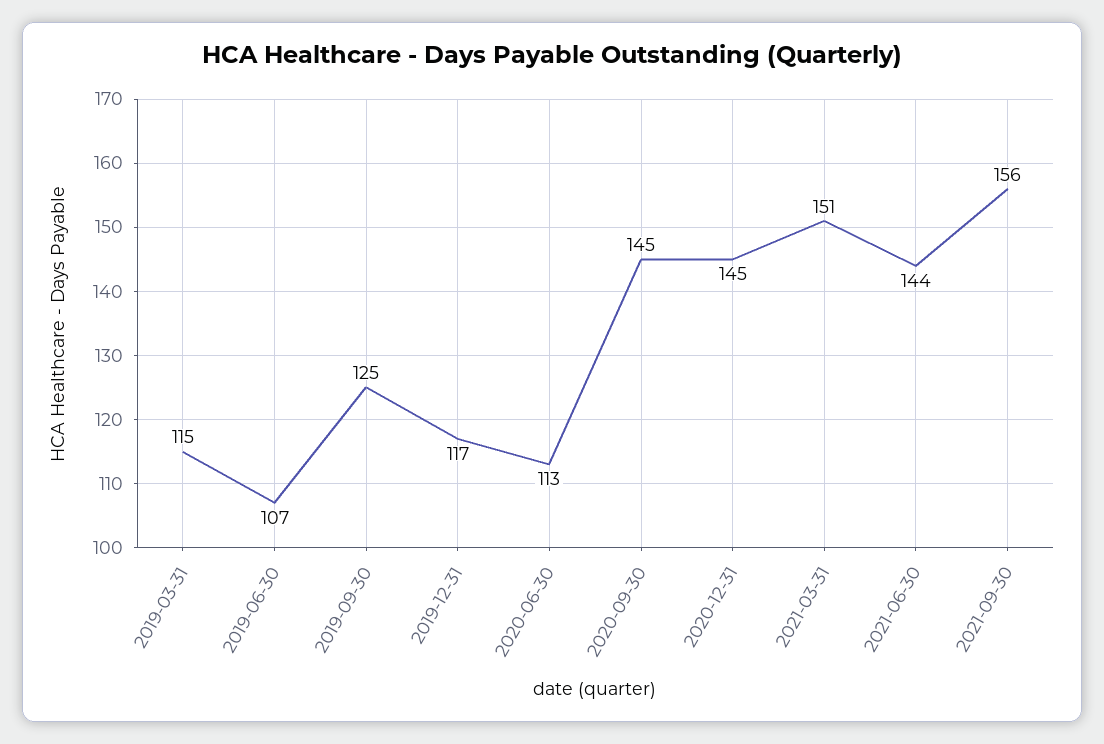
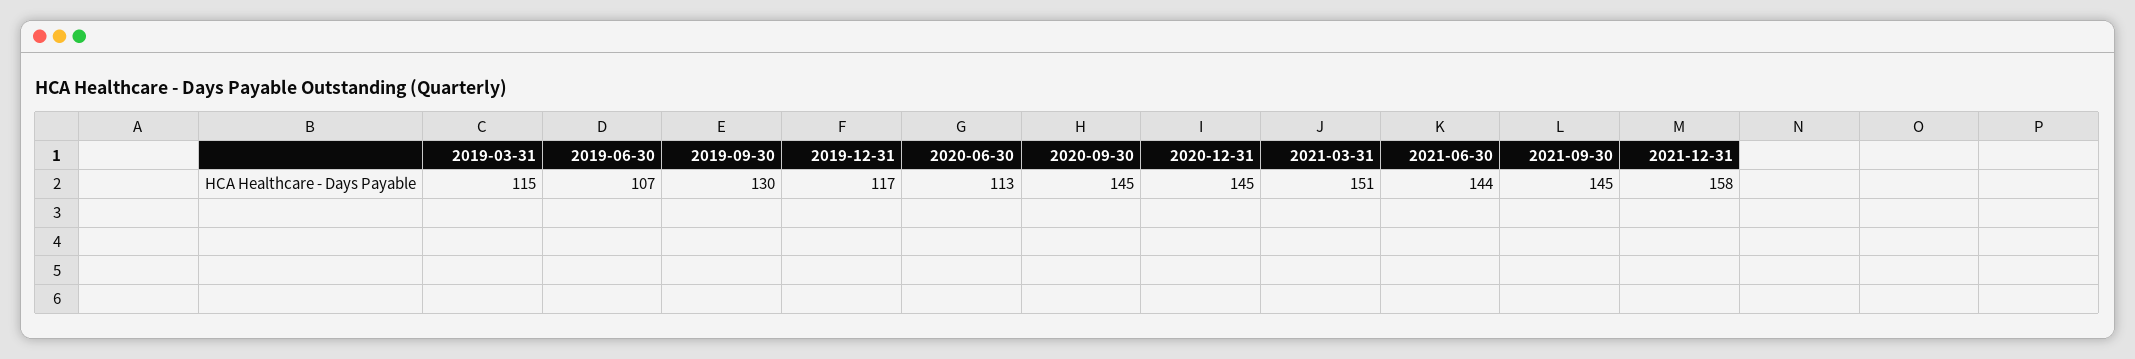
2019-09-30: 125 -> 130
2021-09-30: 156 -> 145
2021-12-31: none -> 158

